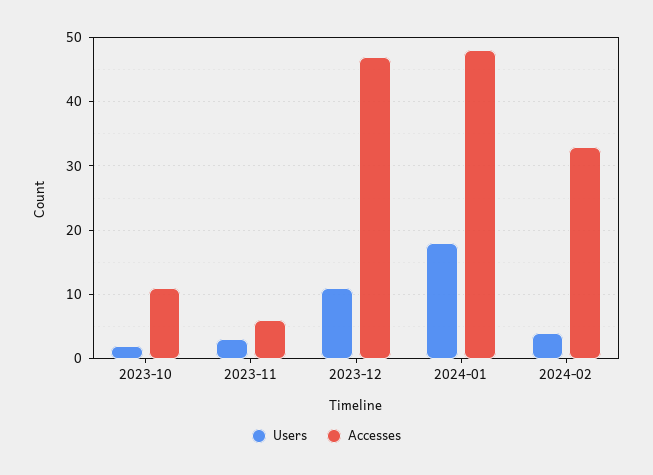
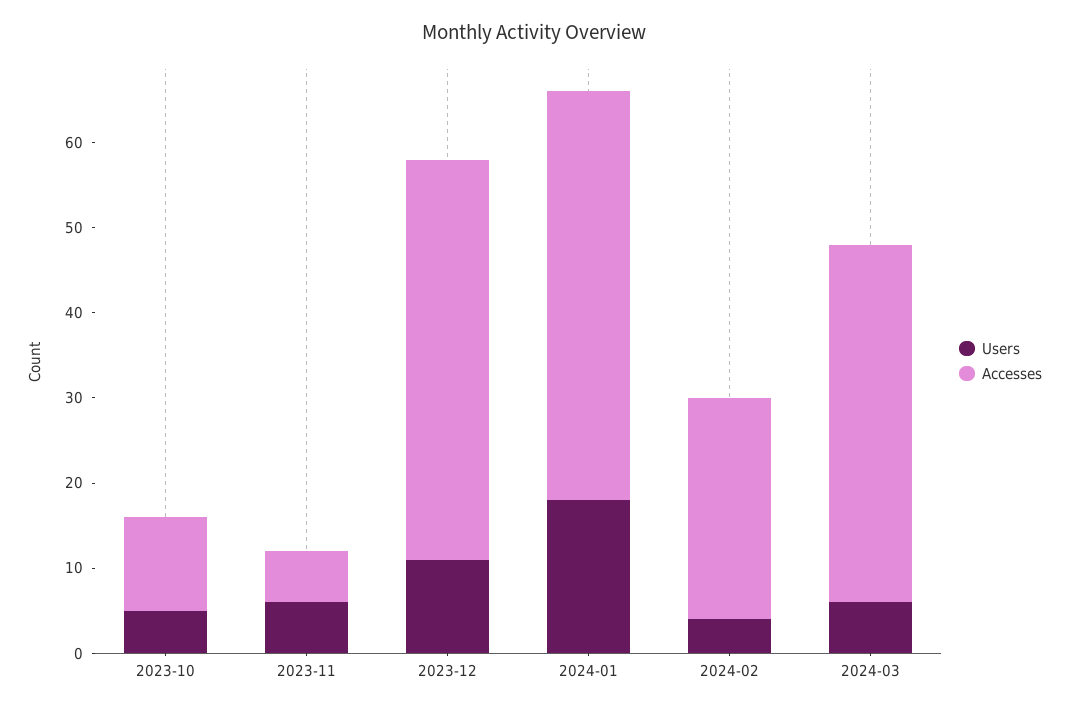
Users, 2023-10: 2 -> 5
Users, 2023-11: 3 -> 6
Accesses, 2024-02: 33 -> 26
Users, 2024-03: none -> 6
Accesses, 2024-03: none -> 42

